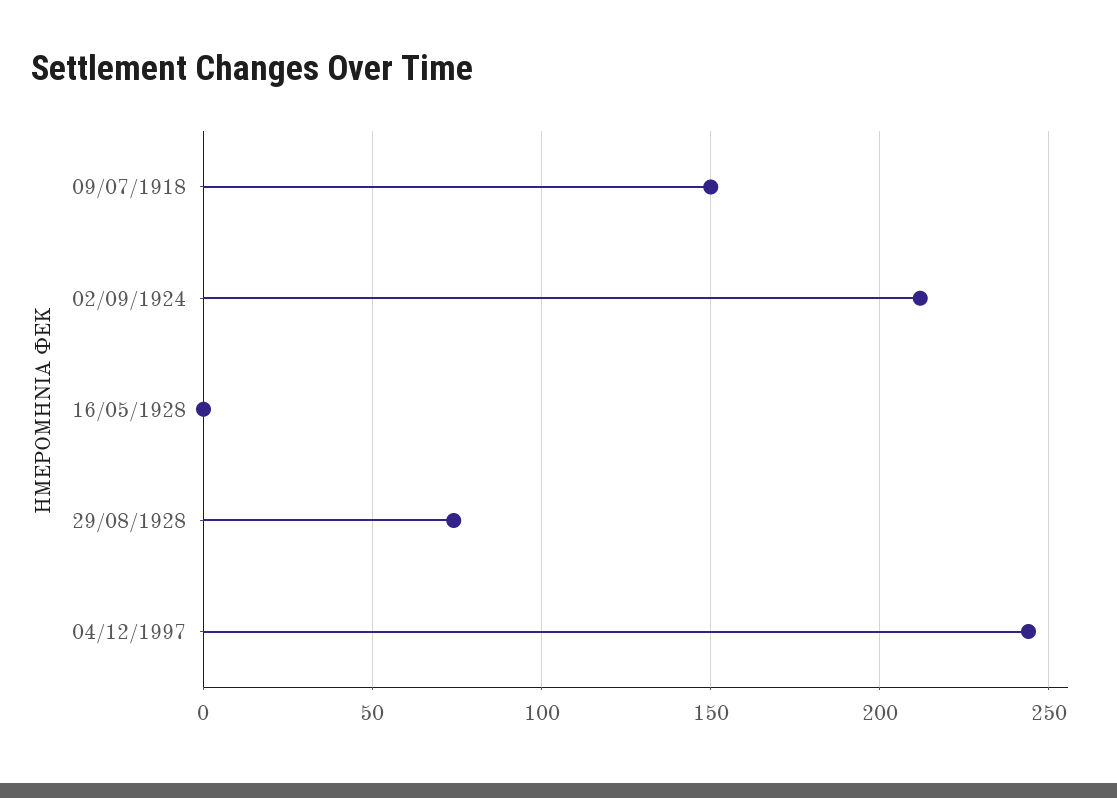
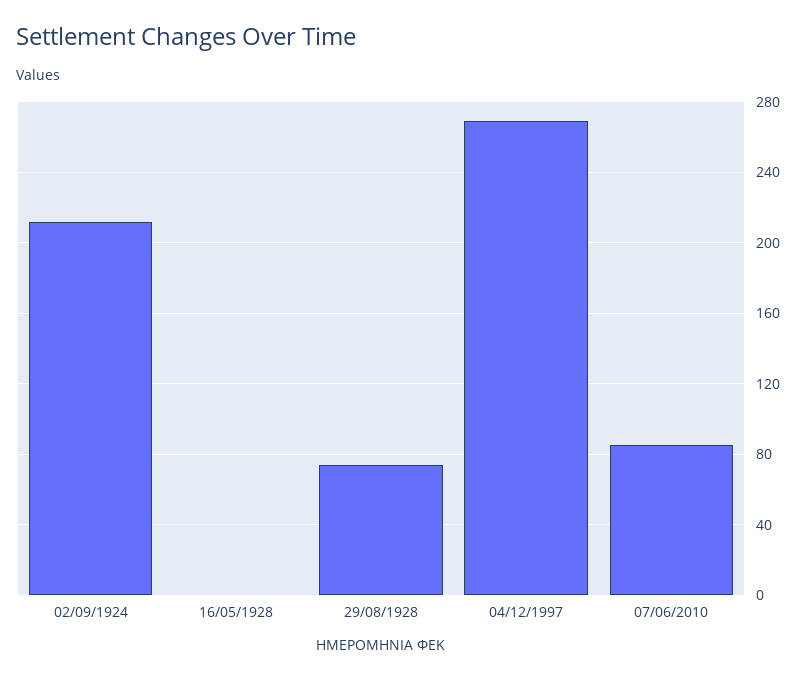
09/07/1918: 150 -> none
04/12/1997: 245 -> 270
07/06/2010: none -> 85

